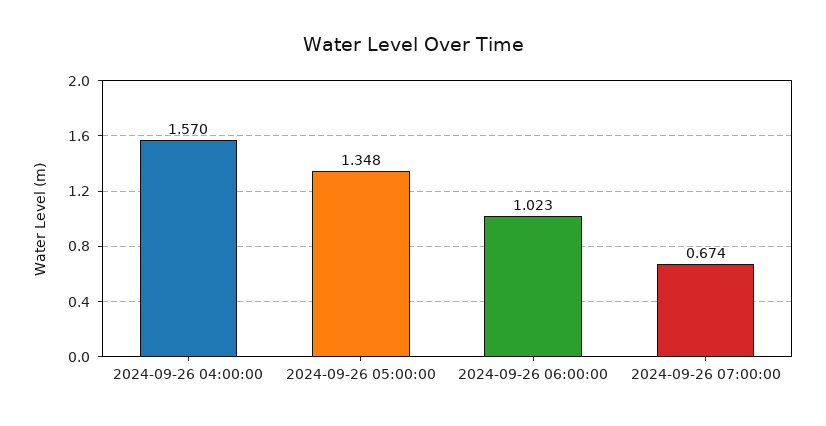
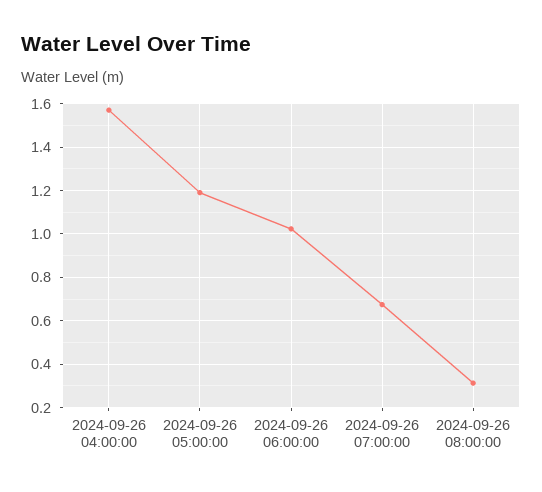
2024-09-26 05:00:00: 1.348 -> 1.2
2024-09-26 08:00:00: none -> 0.3

